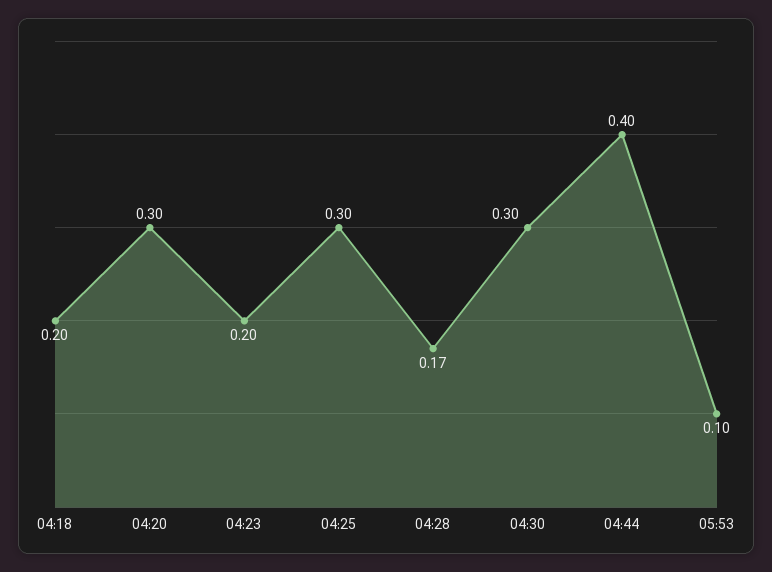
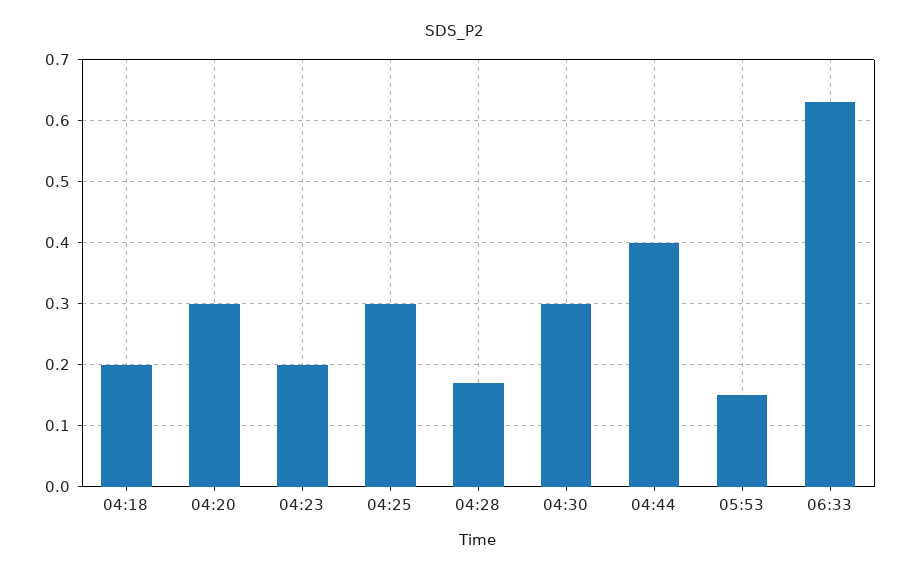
05:53: 0.1 -> 0.15
06:33: none -> 0.63

